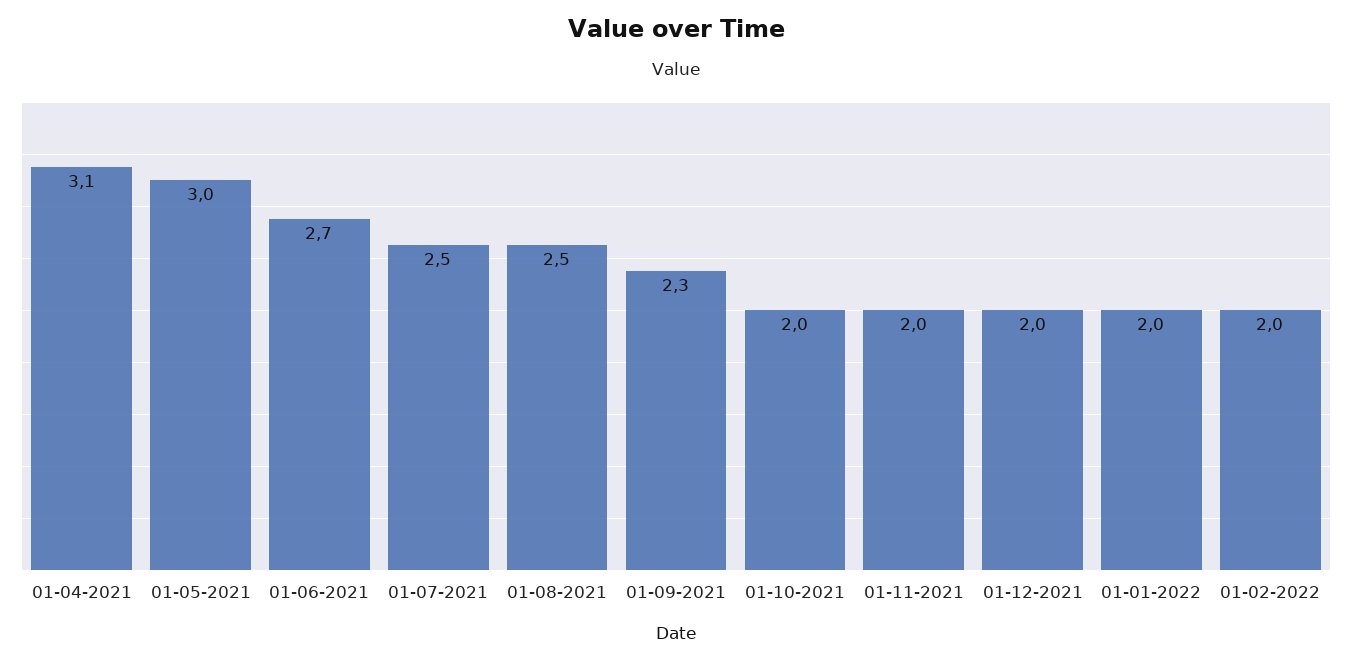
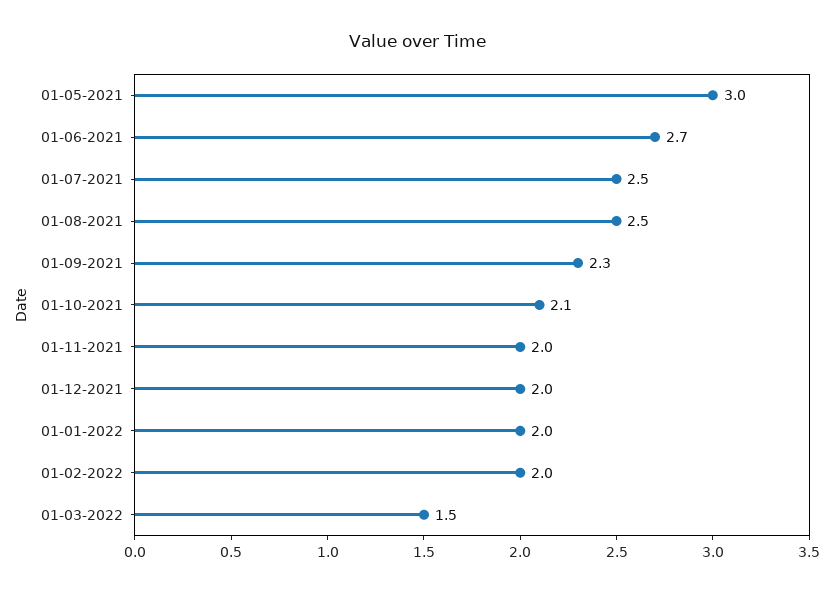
01-04-2021: 3.1 -> none
01-10-2021: 2 -> 2.1
01-03-2022: none -> 1.5

